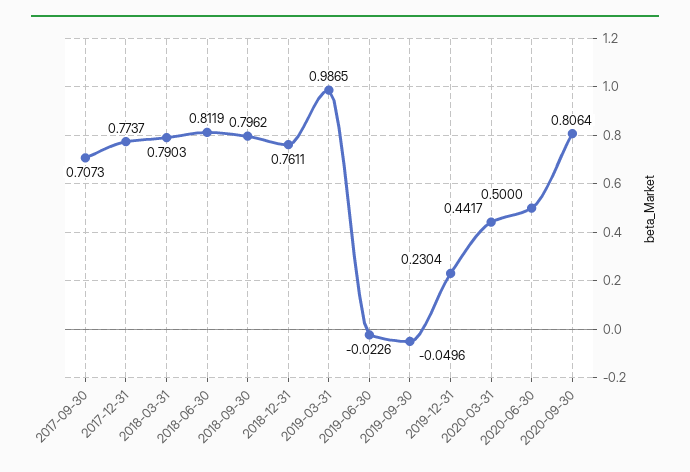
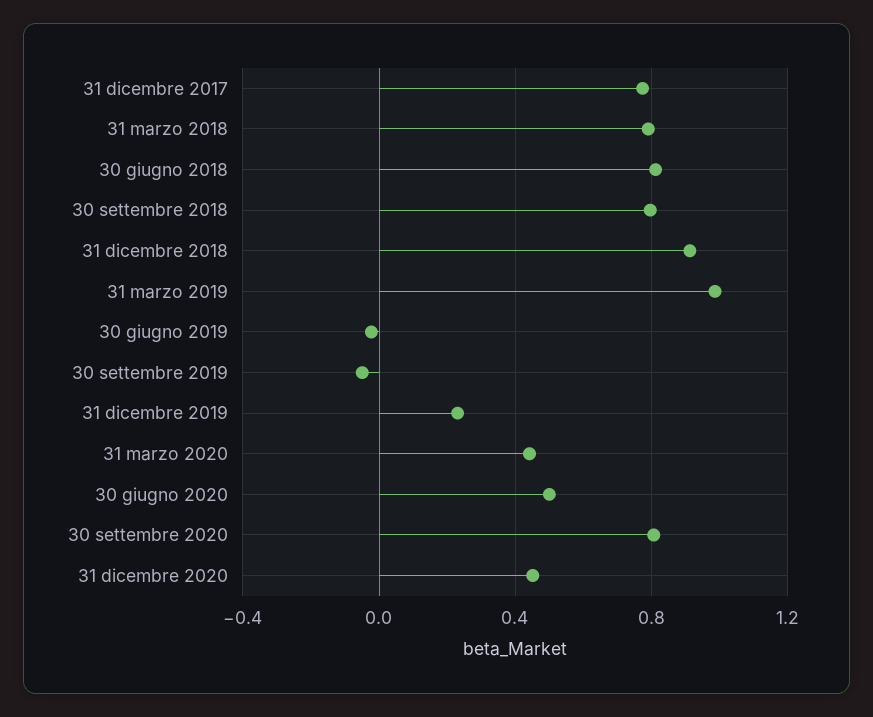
2017-09-30: 0.7073 -> none
2018-12-31: 0.7611 -> 0.9
31 dicembre 2020: none -> 0.45

